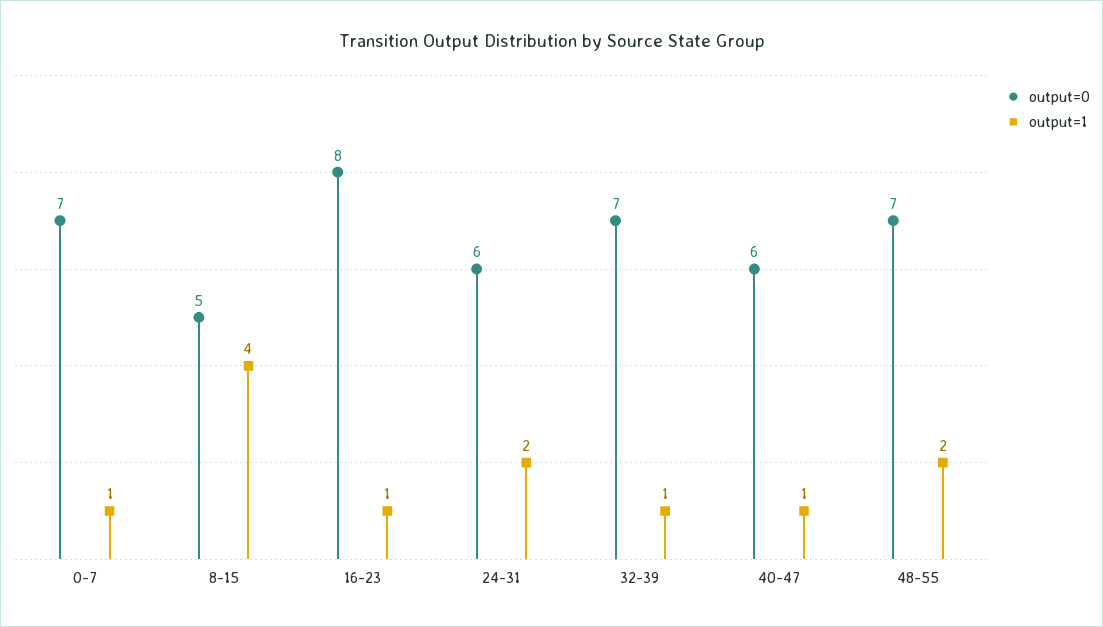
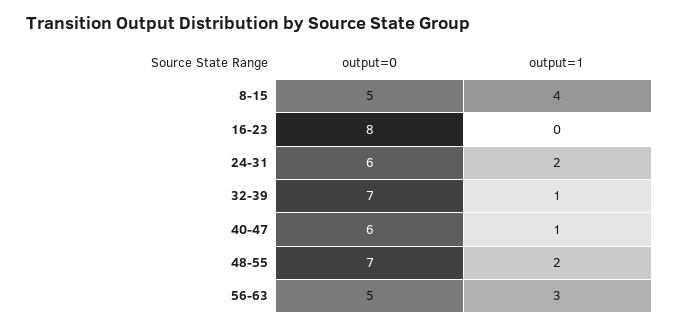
output=0, 0-7: 7 -> none
output=1, 0-7: 1 -> none
output=1, 16-23: 1 -> 0
output=0, 56-63: none -> 5
output=1, 56-63: none -> 3

